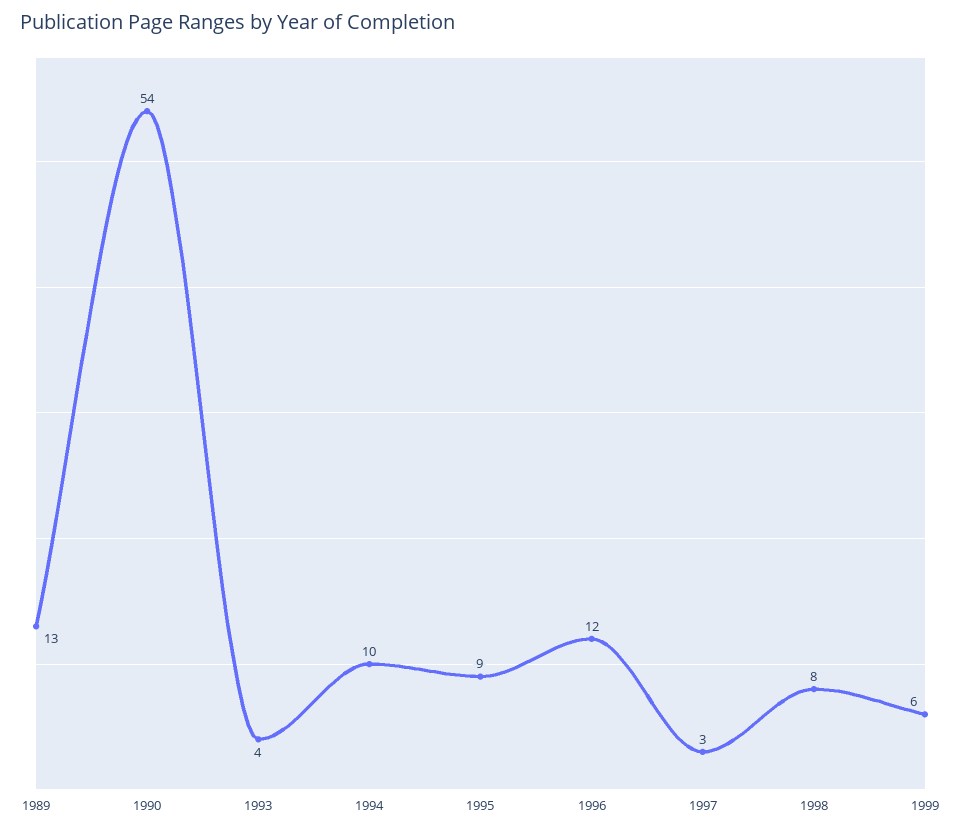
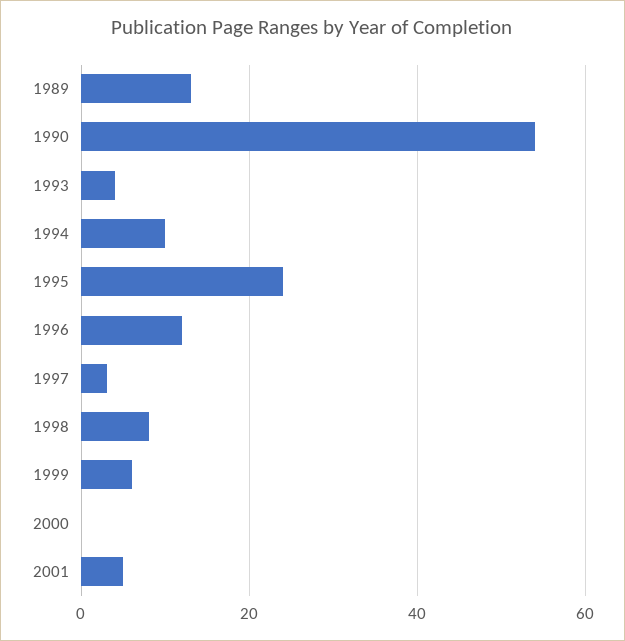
1995: 9 -> 25
2000: none -> 0
2001: none -> 5

